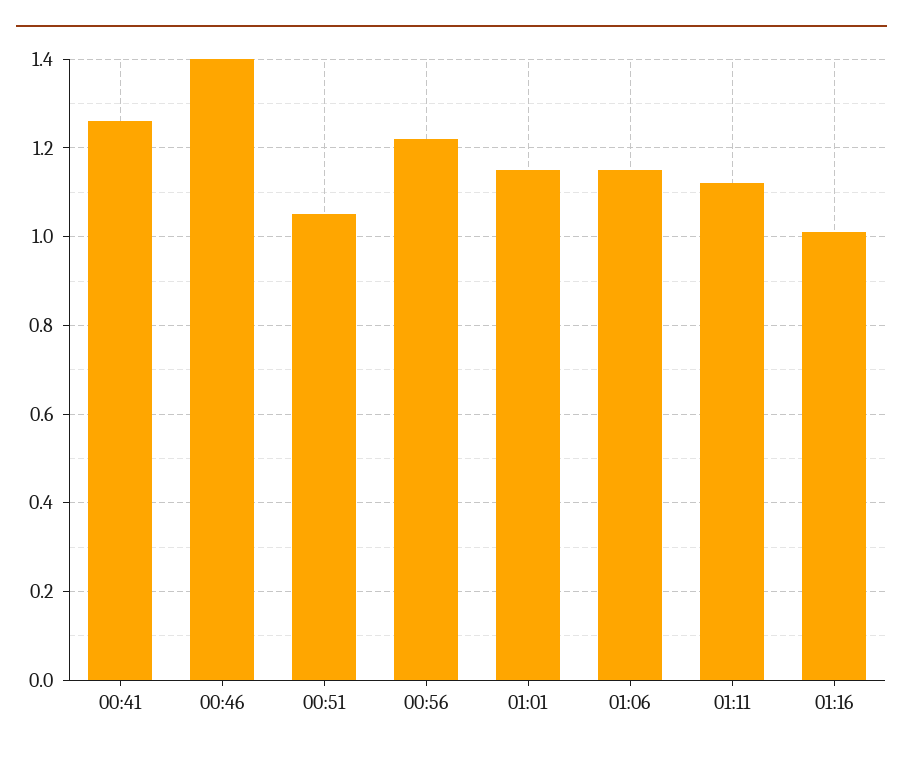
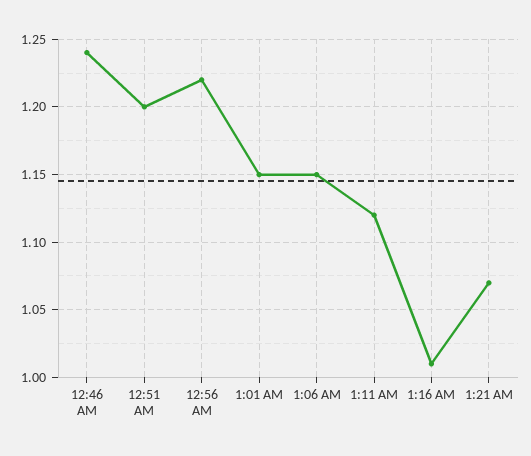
00:41: 1.25 -> none
00:46: 1.4 -> 1.24
00:51: 1.05 -> 1.2
1:21 AM: none -> 1.07

